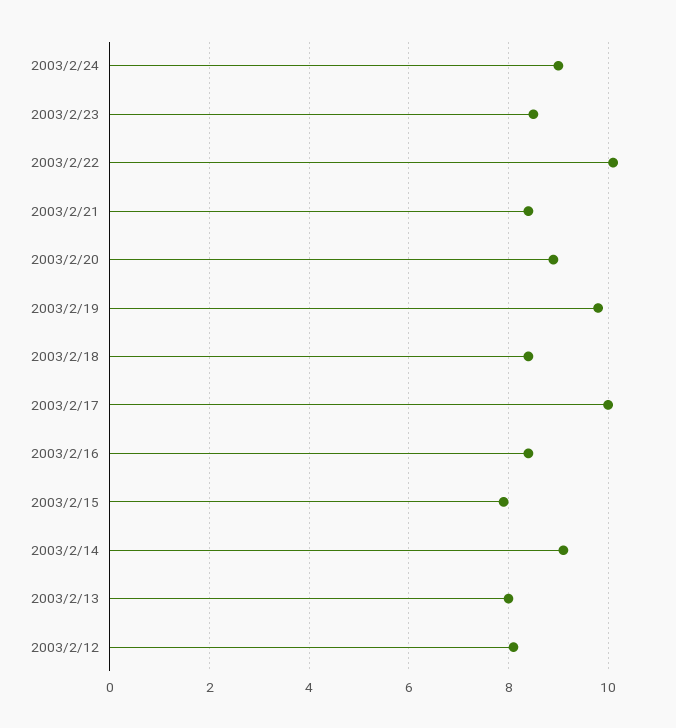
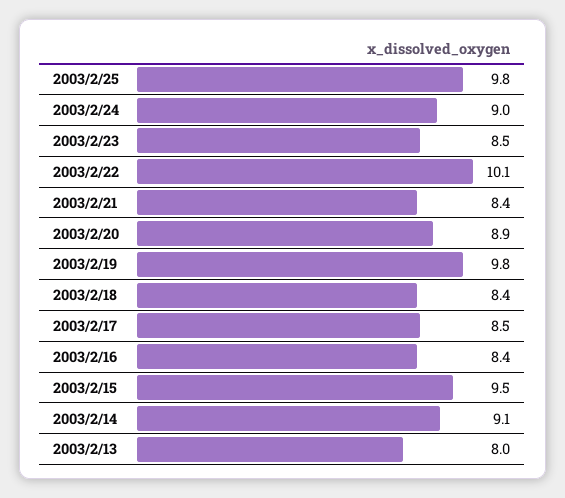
2003/2/17: 10 -> 8.5
2003/2/15: 8 -> 9.5
2003/2/12: 8 -> none
2003/2/25: none -> 9.8

